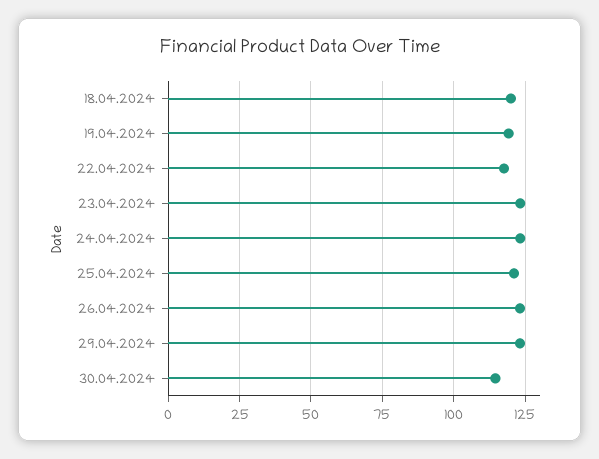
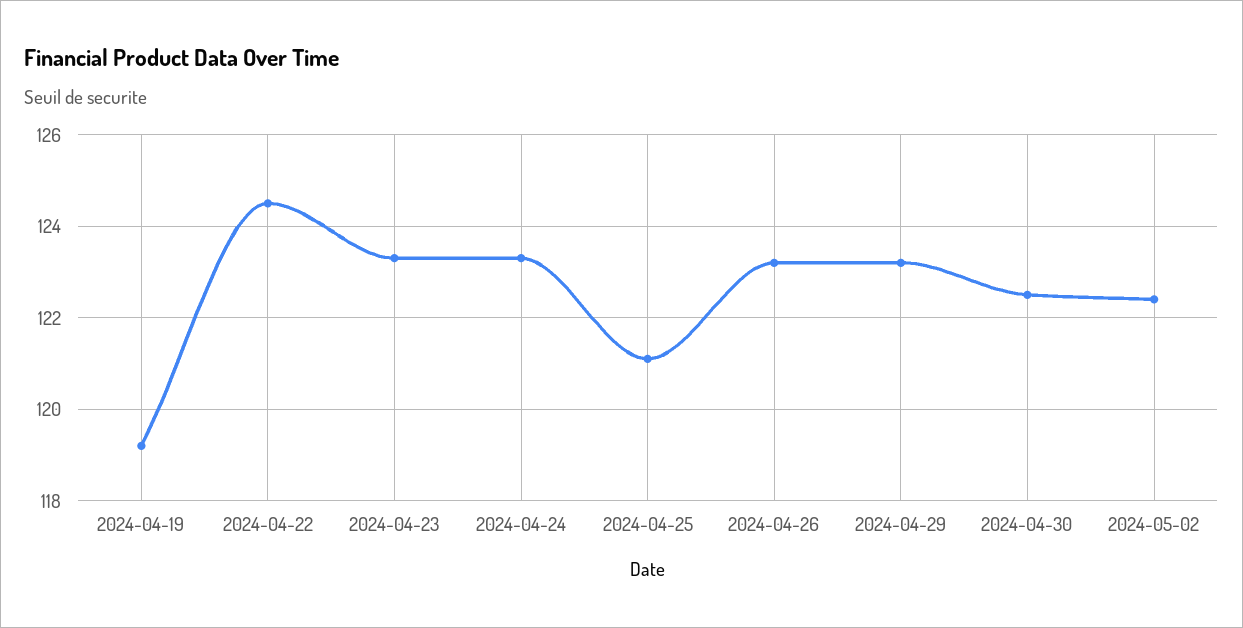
18.04.2024: 120 -> none
22.04.2024: 117.5 -> 124.5
30.04.2024: 115 -> 122.5
2024-05-02: none -> 122.5

